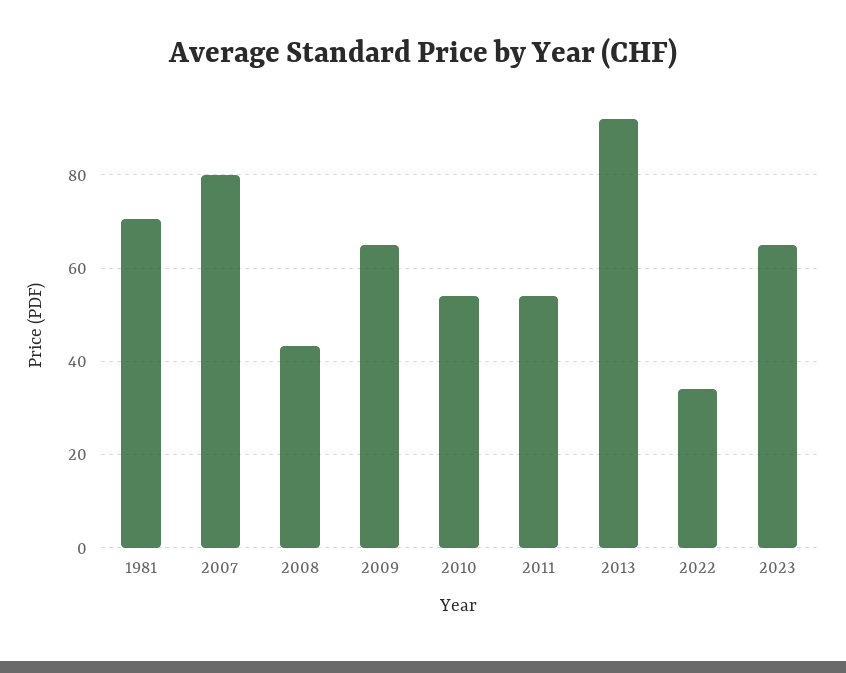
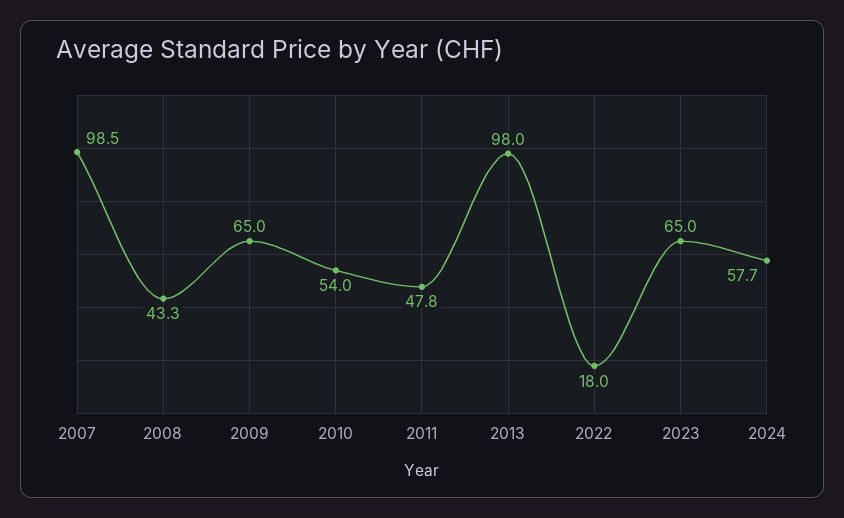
1981: 70 -> none
2007: 80 -> 98.5
2011: 54 -> 47.8
2013: 92 -> 98
2022: 34 -> 18
2024: none -> 57.7

